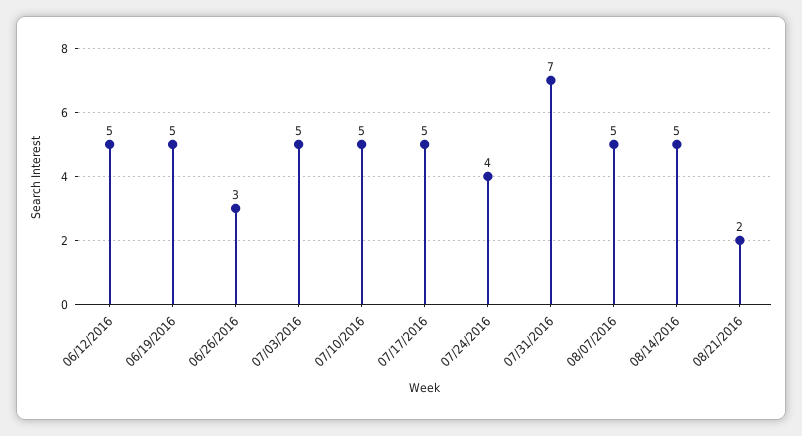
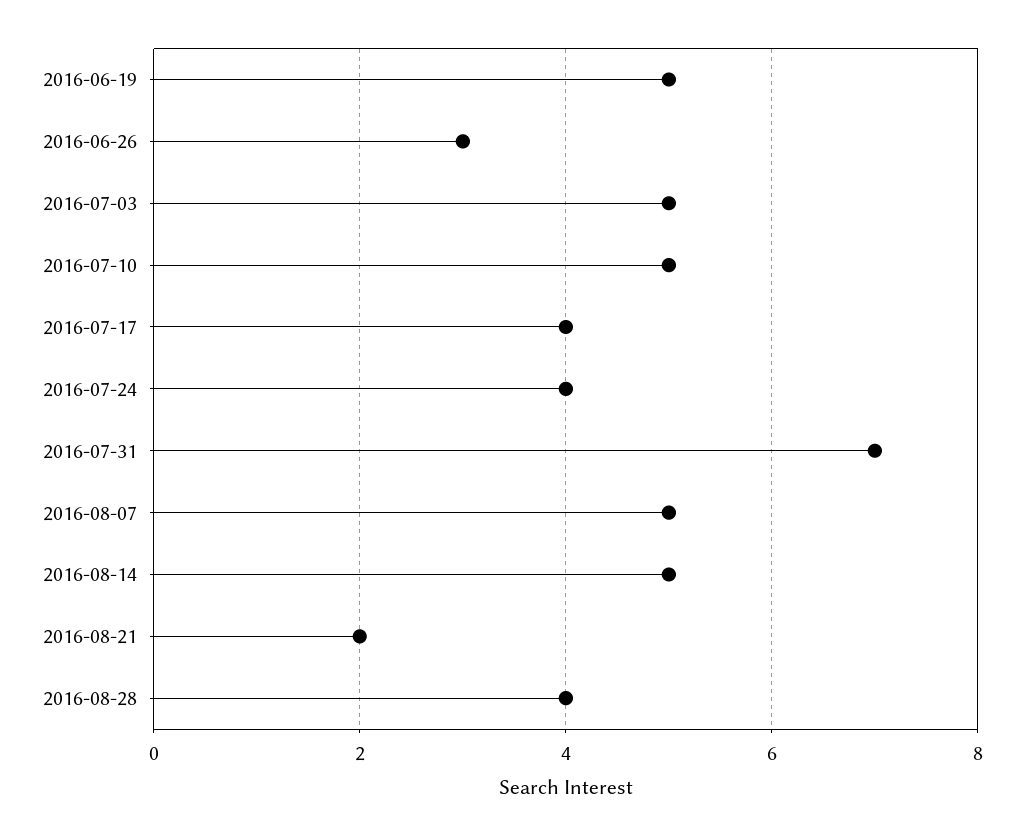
06/12/2016: 5 -> none
07/17/2016: 5 -> 4
2016-08-28: none -> 4

